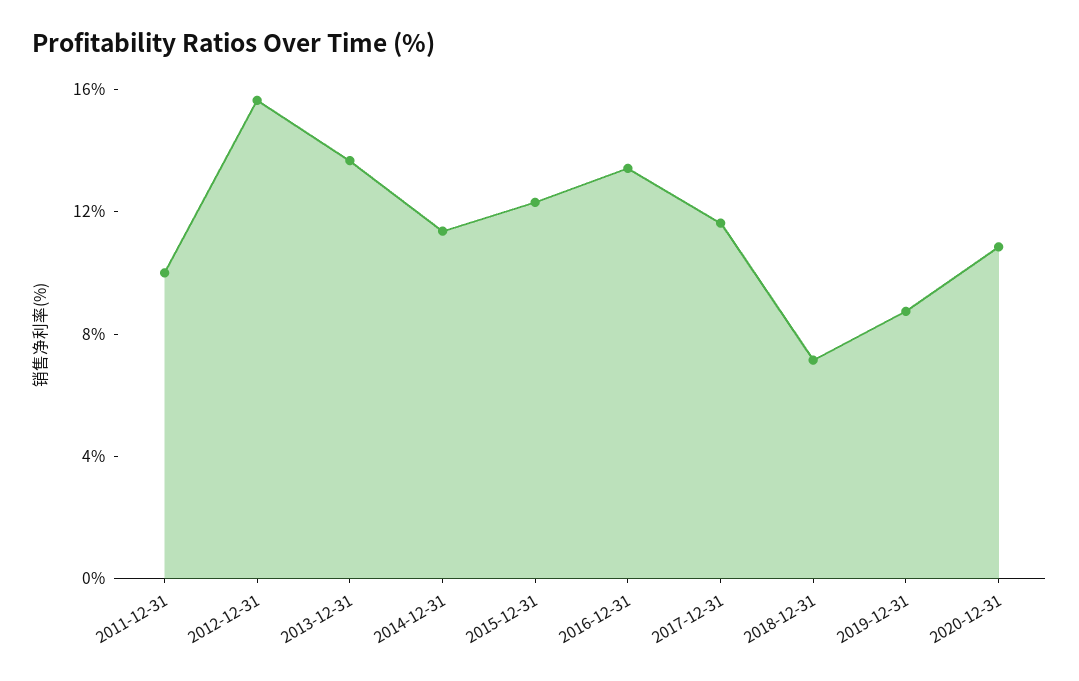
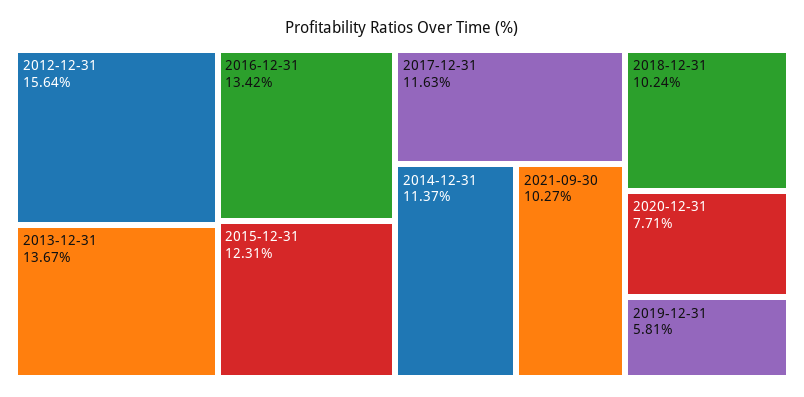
2011-12-31: 10 -> none
2018-12-31: 7 -> 10.24
2019-12-31: 9 -> 5.81
2020-12-31: 11 -> 7.71
2021-09-30: none -> 10.27

